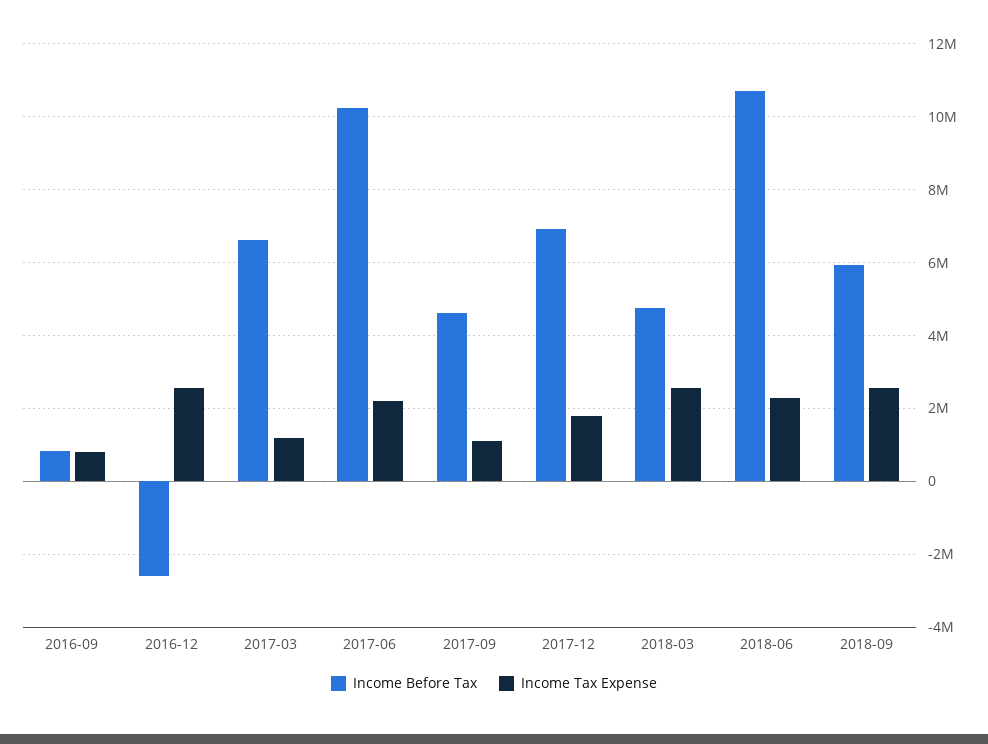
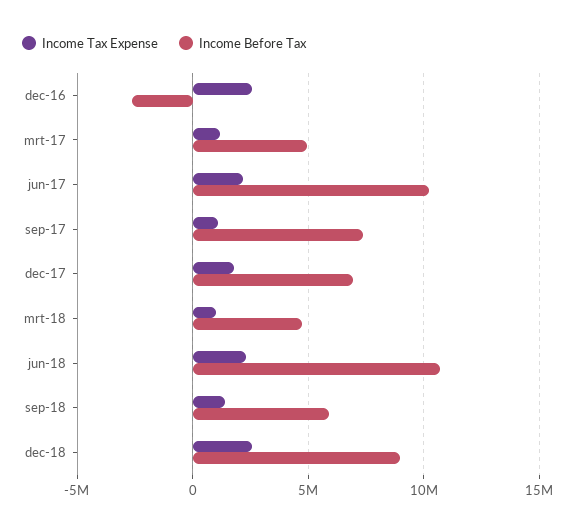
Income Before Tax, 2016-09: 800000 -> none
Income Tax Expense, 2016-09: 800000 -> none
Income Before Tax, 2017-03: 6600000 -> 5000000
Income Before Tax, 2017-09: 4600000 -> 7500000
Income Tax Expense, 2018-03: 2600000 -> 1000000
Income Tax Expense, 2018-09: 2600000 -> 1500000
Income Tax Expense, dec-18: none -> 2500000
Income Before Tax, dec-18: none -> 9000000

